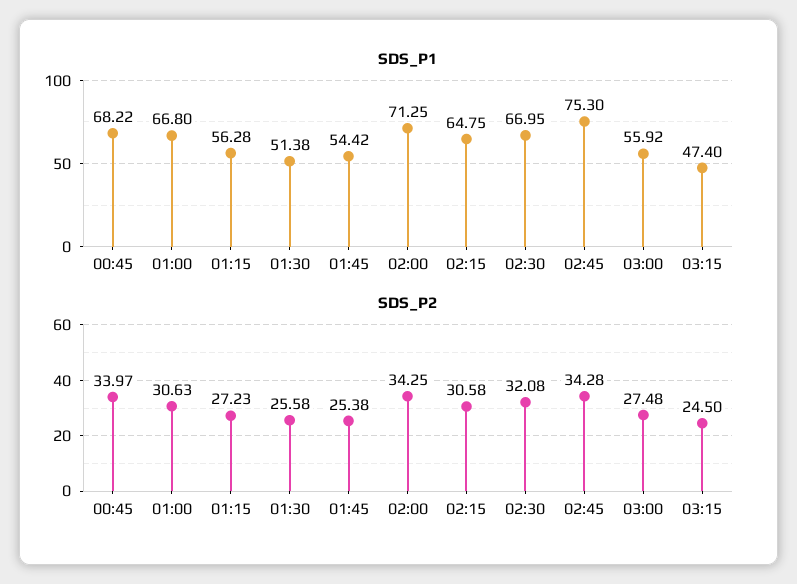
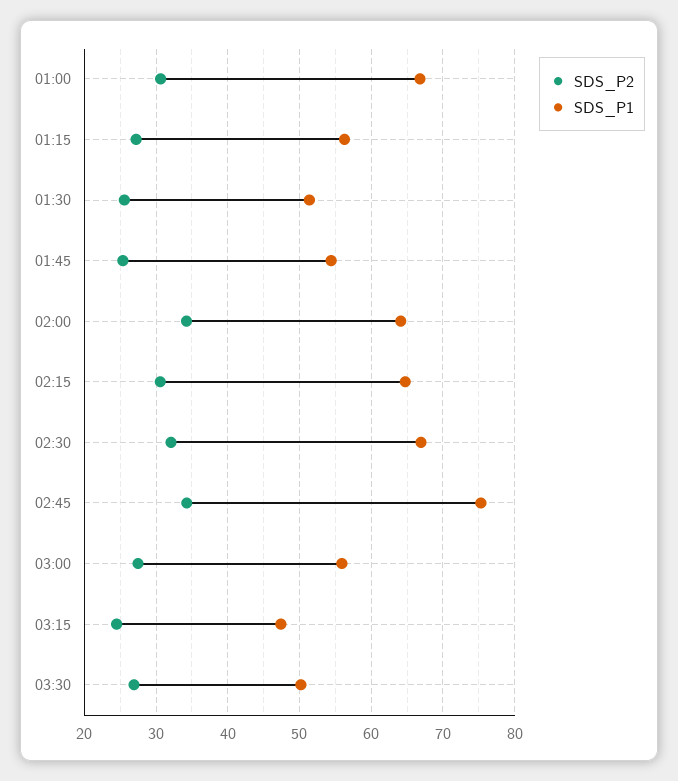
SDS_P1, 00:45: 68.22 -> none
SDS_P1, 02:00: 71.25 -> 64
SDS_P2, 00:45: 33.97 -> none
SDS_P2, 03:30: none -> 27
SDS_P1, 03:30: none -> 50

